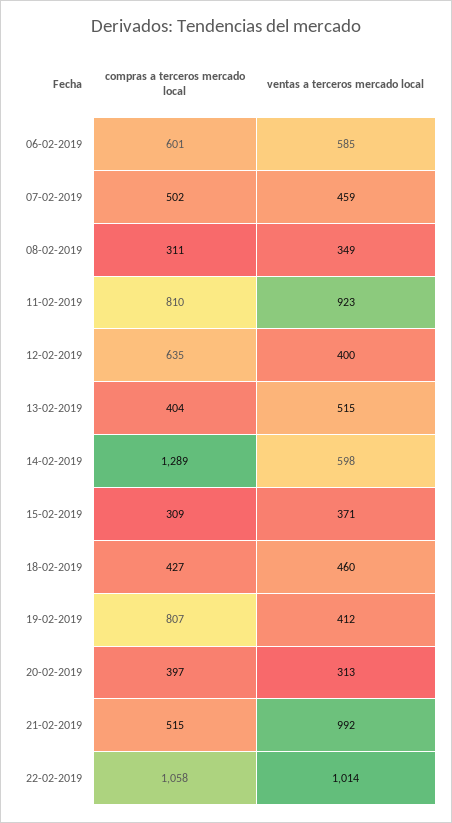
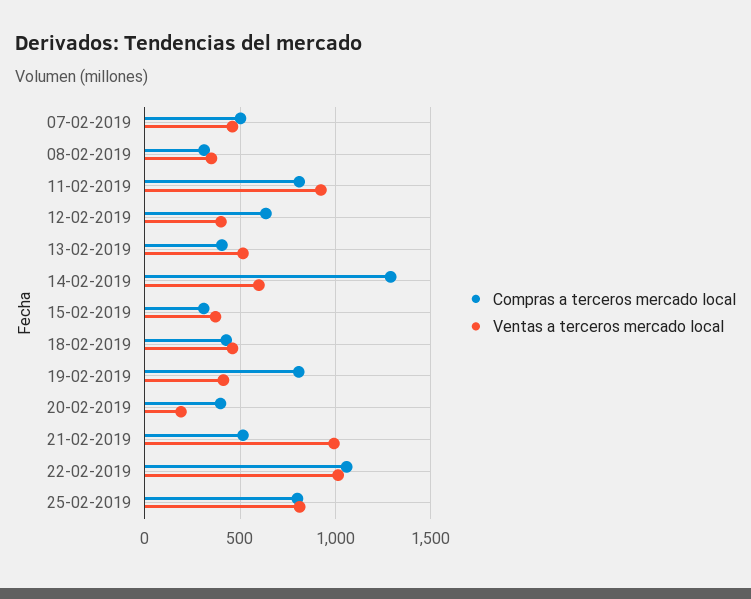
compras a terceros mercado local, 06-02-2019: 601 -> none
ventas a terceros mercado local, 06-02-2019: 585 -> none
ventas a terceros mercado local, 20-02-2019: 313 -> 200
compras a terceros mercado local, 25-02-2019: none -> 800
ventas a terceros mercado local, 25-02-2019: none -> 800

